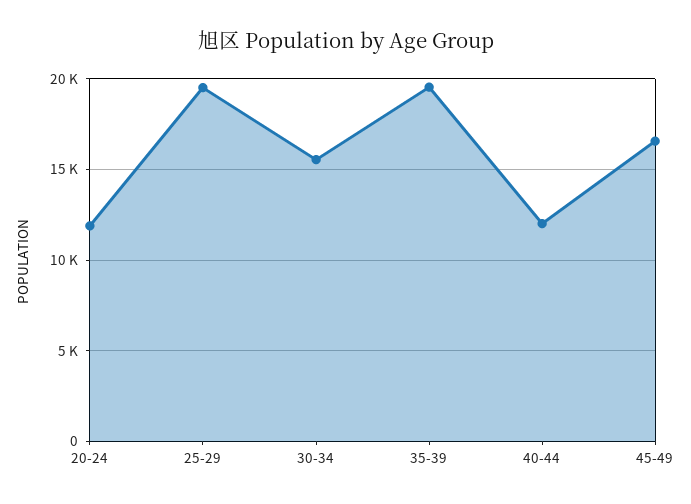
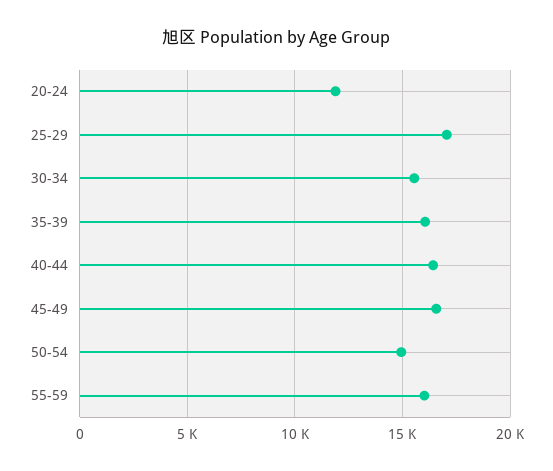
25-29: 19500 -> 17000
35-39: 19500 -> 16000
40-44: 12000 -> 16500
50-54: none -> 15000
55-59: none -> 16000

